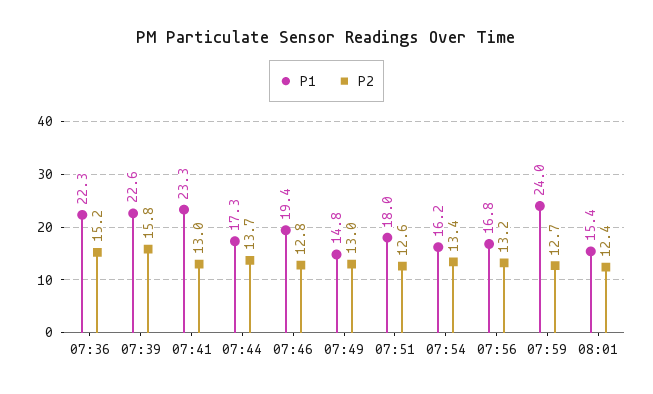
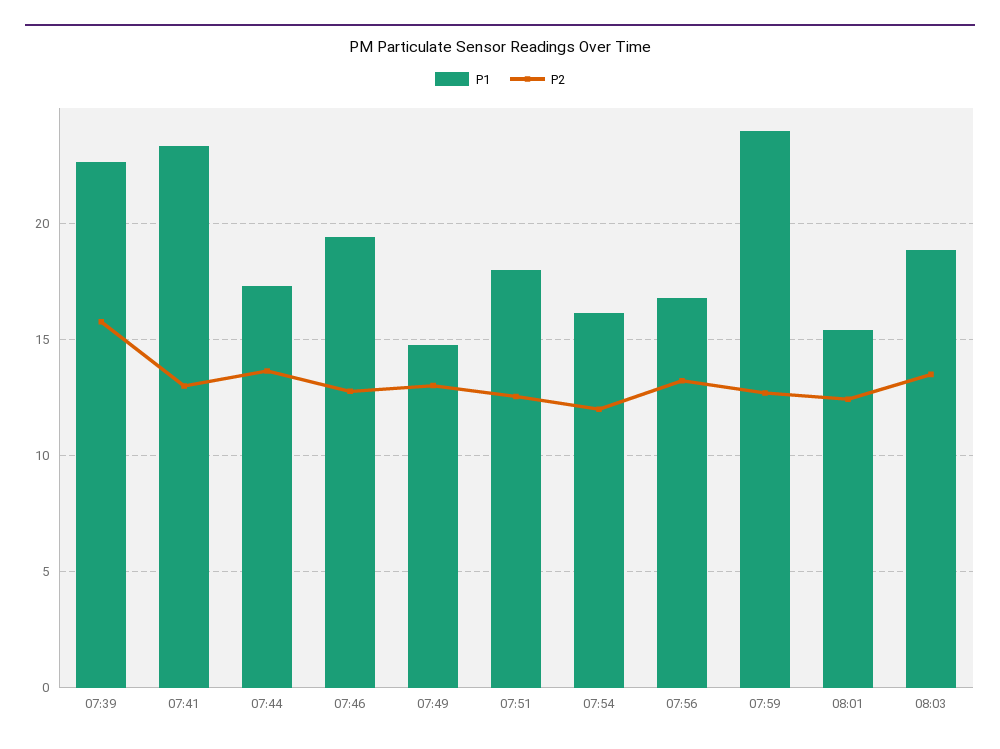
P1, 07:36: 22.3 -> none
P2, 07:36: 15.2 -> none
P2, 07:54: 13.4 -> 12
P1, 08:03: none -> 19
P2, 08:03: none -> 13.5

